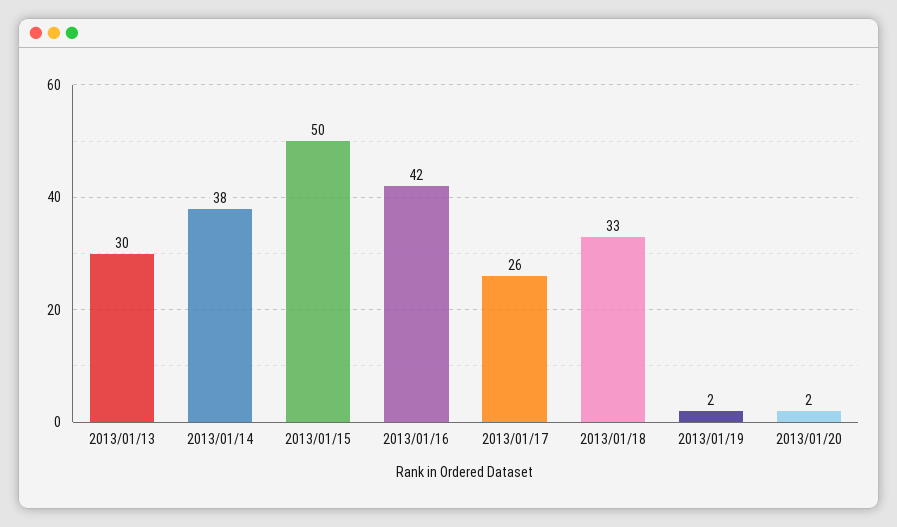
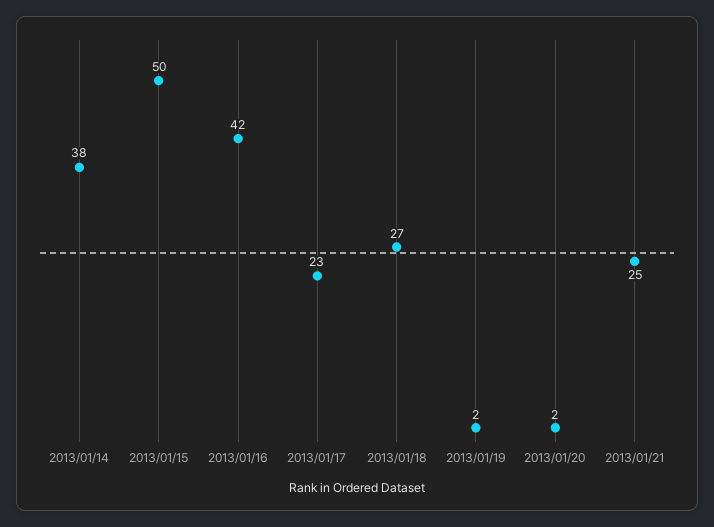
2013/01/13: 30 -> none
2013/01/17: 26 -> 23
2013/01/18: 33 -> 27
2013/01/21: none -> 25

